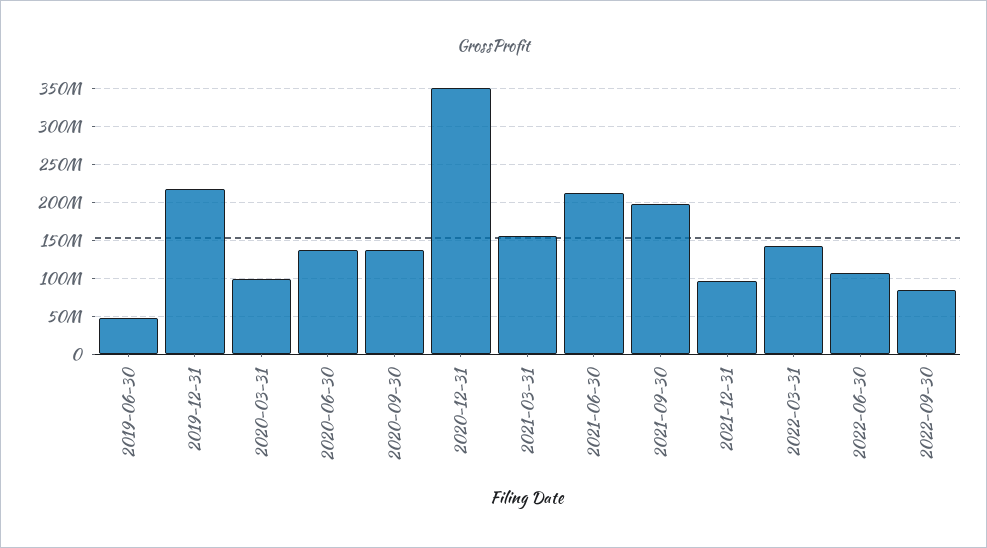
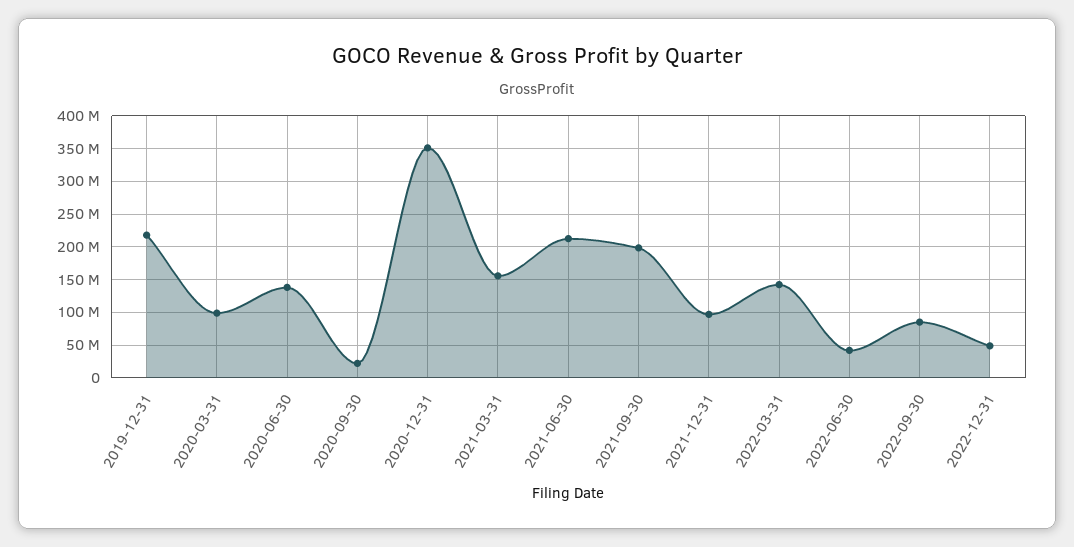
2019-06-30: 50000000 -> none
2020-09-30: 140000000 -> 20000000
2022-06-30: 110000000 -> 40000000
2022-12-31: none -> 50000000

